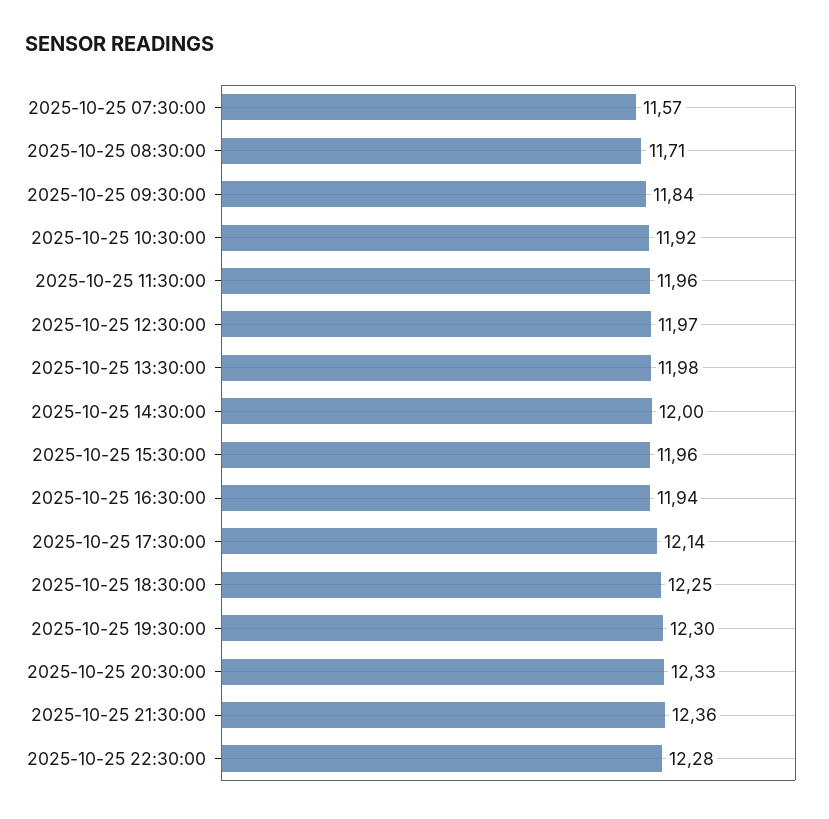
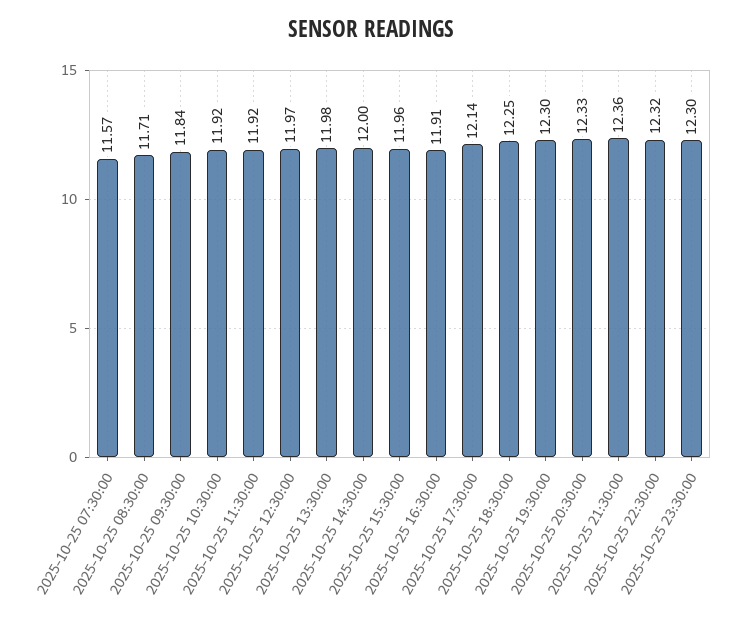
2025-10-25 11:30:00: 11.96 -> 11.92
2025-10-25 16:30:00: 11.94 -> 11.91
2025-10-25 22:30:00: 12.28 -> 12.32
2025-10-25 23:30:00: none -> 12.3

